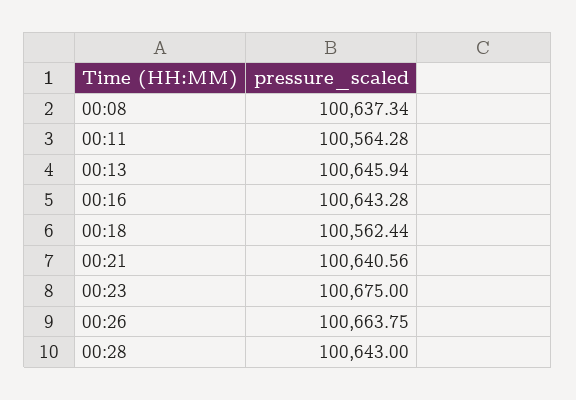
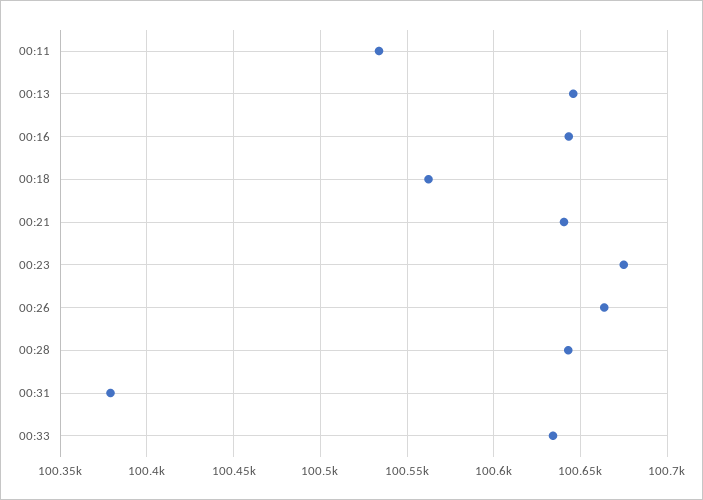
00:08: 100637.34 -> none
00:11: 100564.28 -> 100535
00:31: none -> 100380
00:33: none -> 100635

